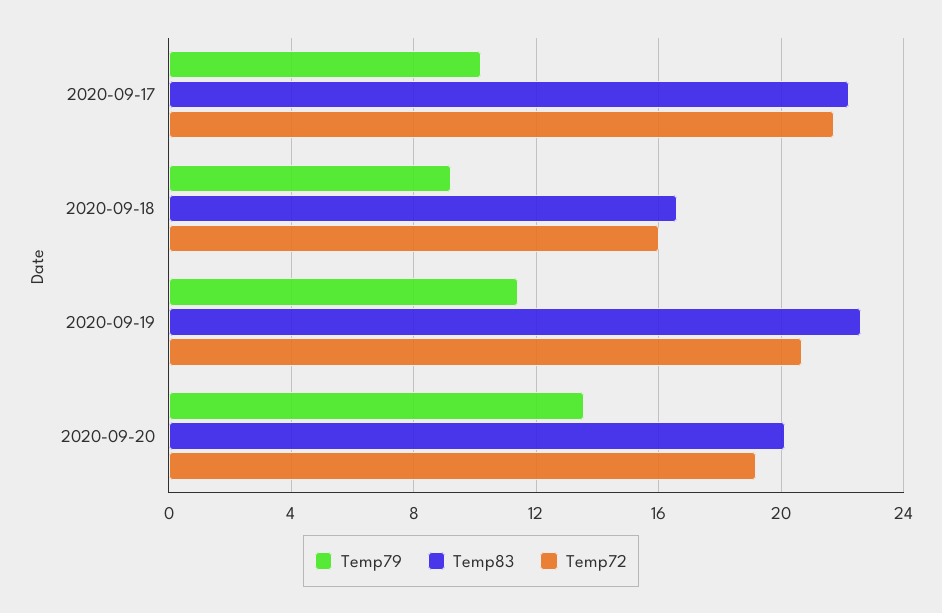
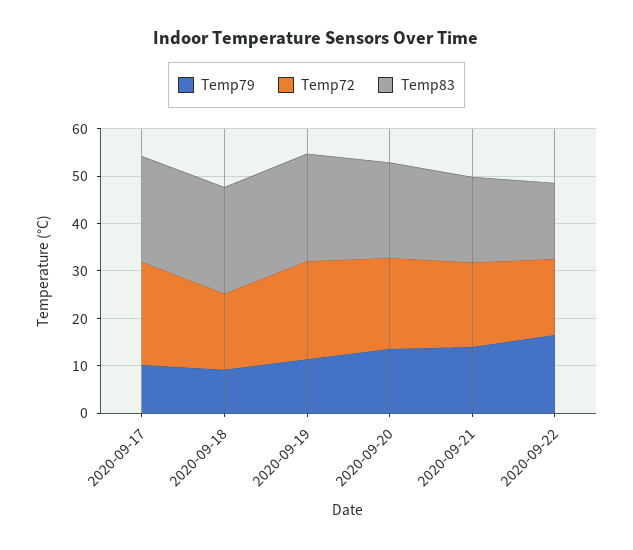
Temp83, 2020-09-18: 16.5 -> 22
Temp79, 2020-09-21: none -> 14
Temp72, 2020-09-21: none -> 18
Temp83, 2020-09-21: none -> 18
Temp79, 2020-09-22: none -> 16
Temp72, 2020-09-22: none -> 16
Temp83, 2020-09-22: none -> 16

